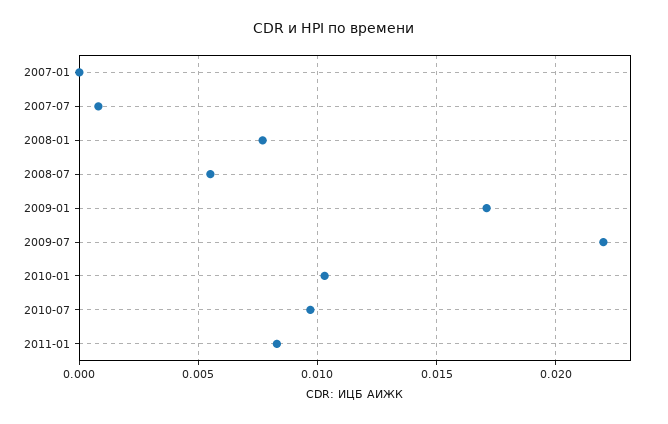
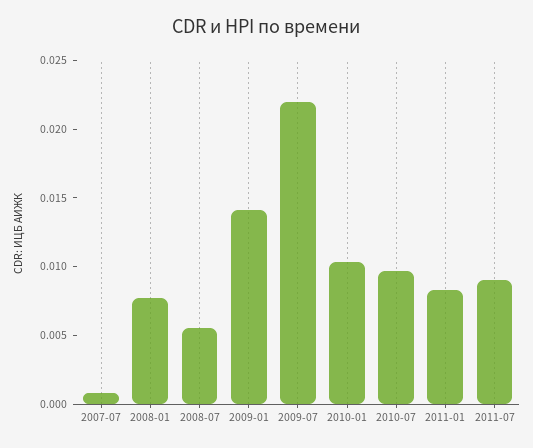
2007-01: 0 -> none
2009-01: 0.017 -> 0.014
2011-07: none -> 0.009

